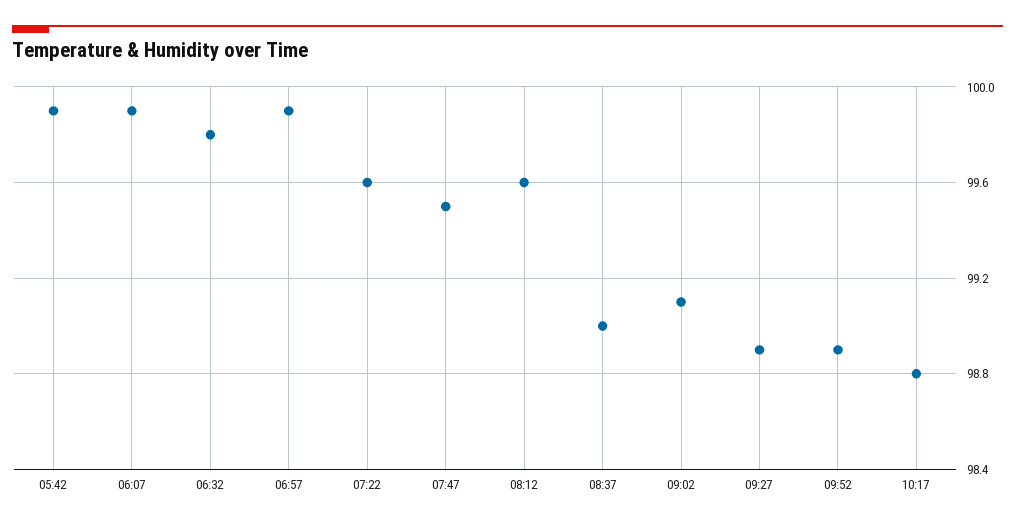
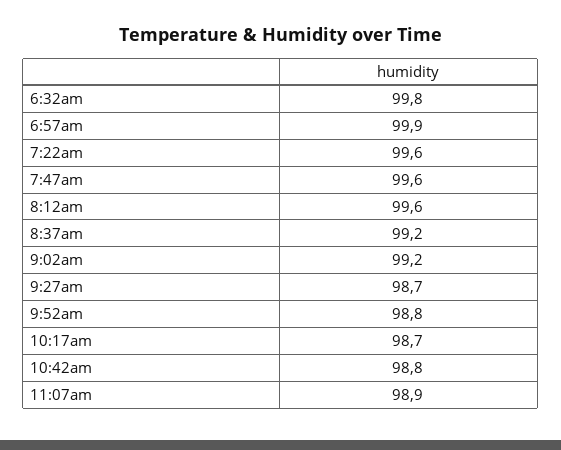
05:42: 99.9 -> none
06:07: 99.9 -> none
07:47: 99.5 -> 99.6
08:37: 99 -> 99.2
09:02: 99.1 -> 99.2
09:27: 98.9 -> 98.7
09:52: 98.9 -> 98.8
10:17: 98.8 -> 98.7
10:42am: none -> 98.8
11:07am: none -> 98.9

